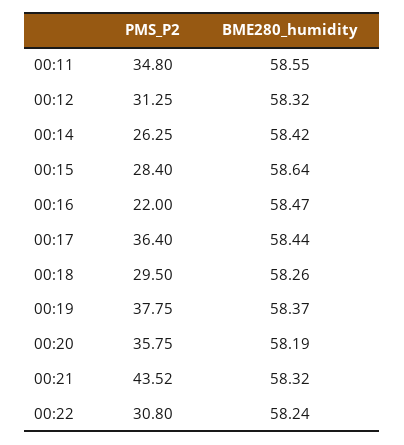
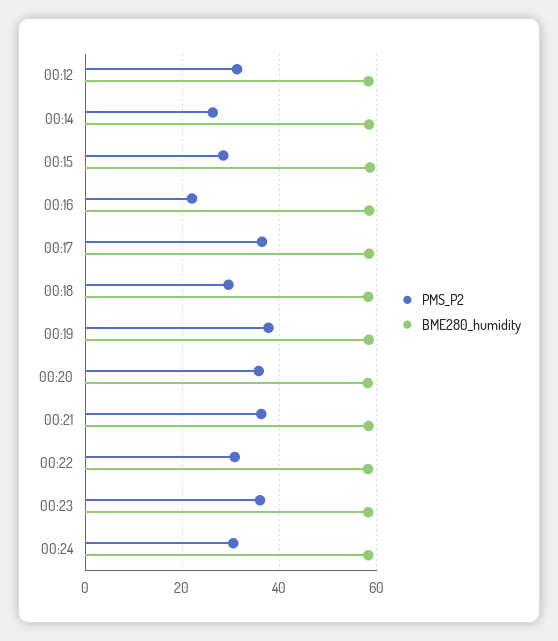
PMS_P2, 00:11: 34.8 -> none
BME280_humidity, 00:11: 58.55 -> none
PMS_P2, 00:21: 43.52 -> 36
PMS_P2, 00:23: none -> 36
BME280_humidity, 00:23: none -> 58
PMS_P2, 00:24: none -> 30
BME280_humidity, 00:24: none -> 58

